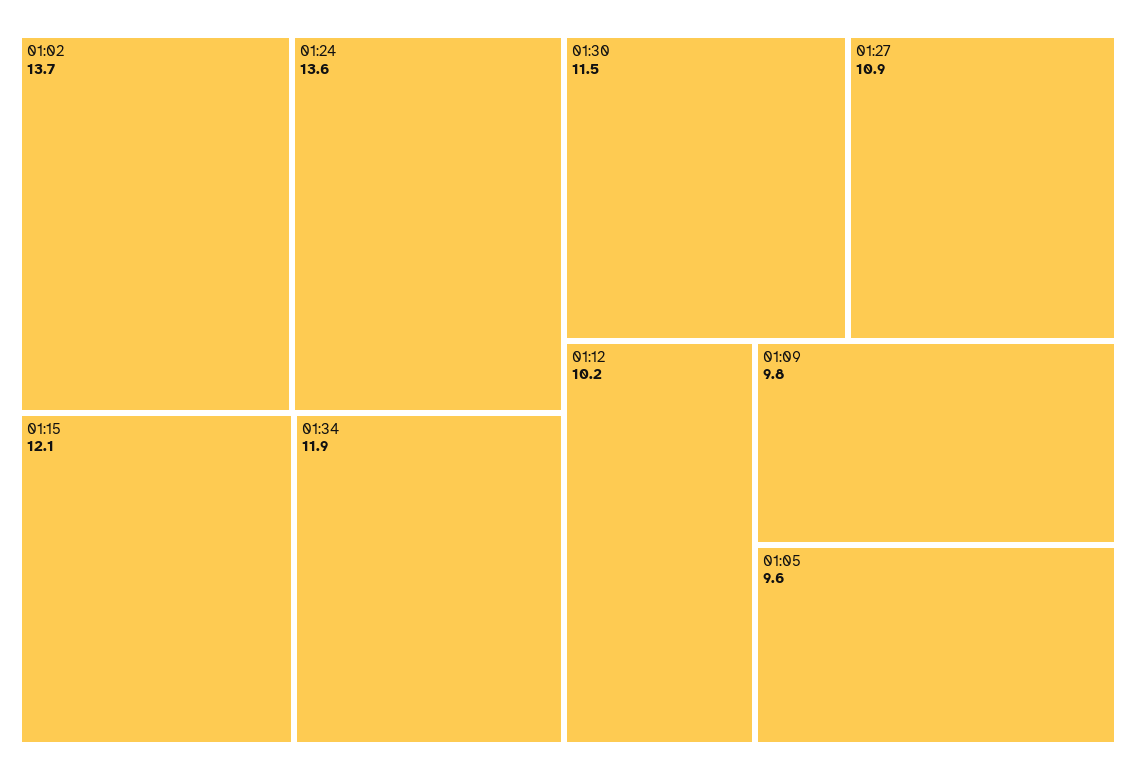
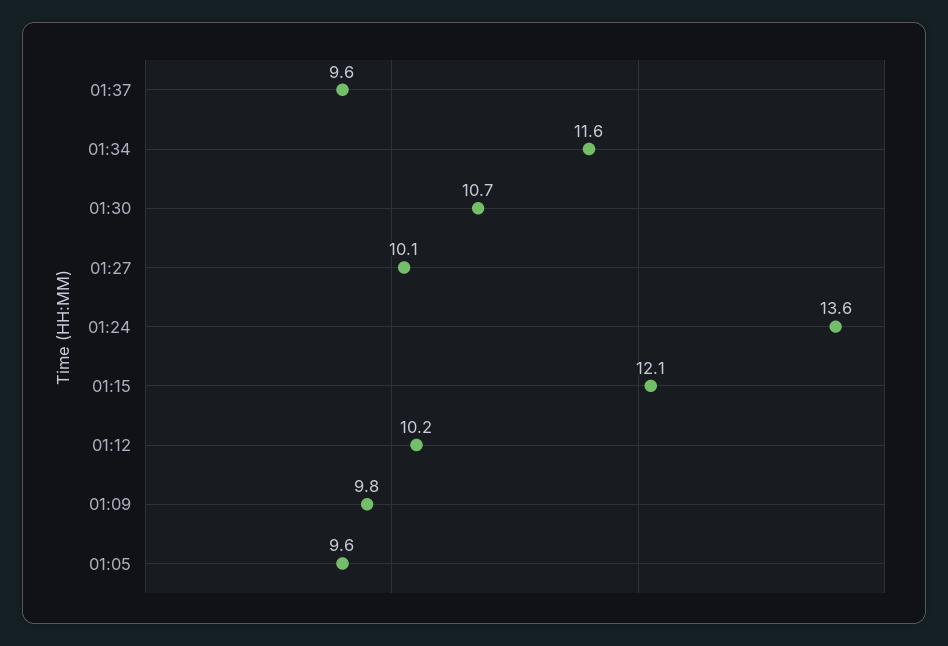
01:02: 13.7 -> none
01:34: 11.9 -> 11.6
01:30: 11.5 -> 10.7
01:27: 10.9 -> 10.1
01:37: none -> 9.6

